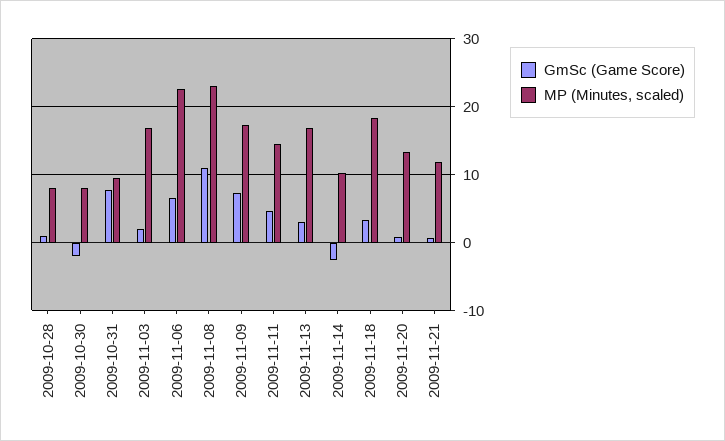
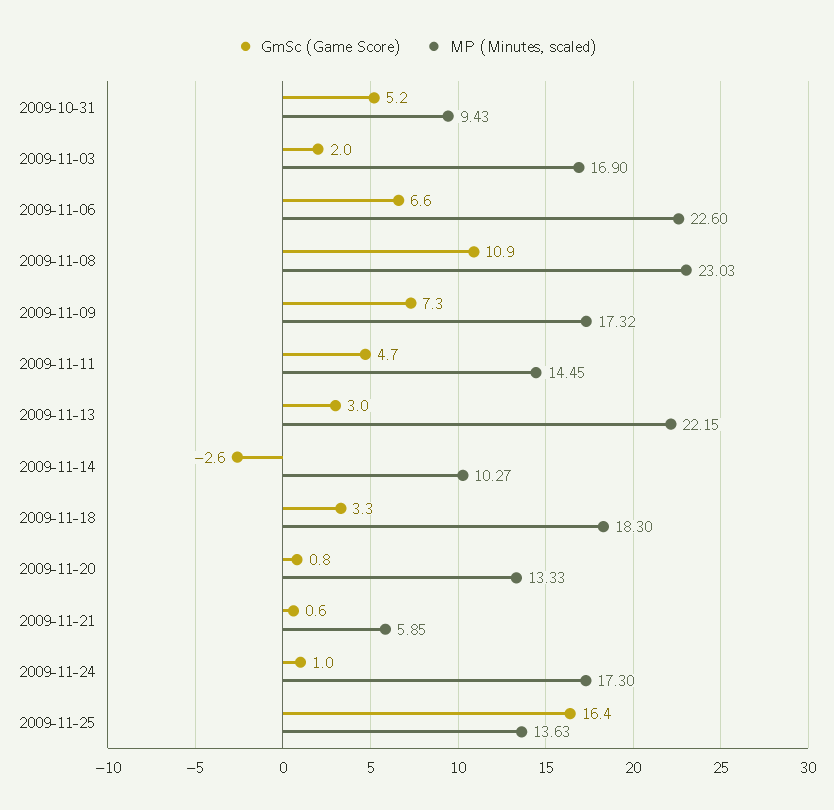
GmSc (Game Score), 2009-10-28: 1 -> none
MP (Minutes, scaled), 2009-10-28: 8 -> none
GmSc (Game Score), 2009-10-30: -2 -> none
MP (Minutes, scaled), 2009-10-30: 8 -> none
GmSc (Game Score), 2009-10-31: 8 -> 5.2
MP (Minutes, scaled), 2009-11-13: 17 -> 22.15
MP (Minutes, scaled), 2009-11-21: 12 -> 5.85
GmSc (Game Score), 2009-11-24: none -> 1
MP (Minutes, scaled), 2009-11-24: none -> 17.3
GmSc (Game Score), 2009-11-25: none -> 16.4
MP (Minutes, scaled), 2009-11-25: none -> 13.63

